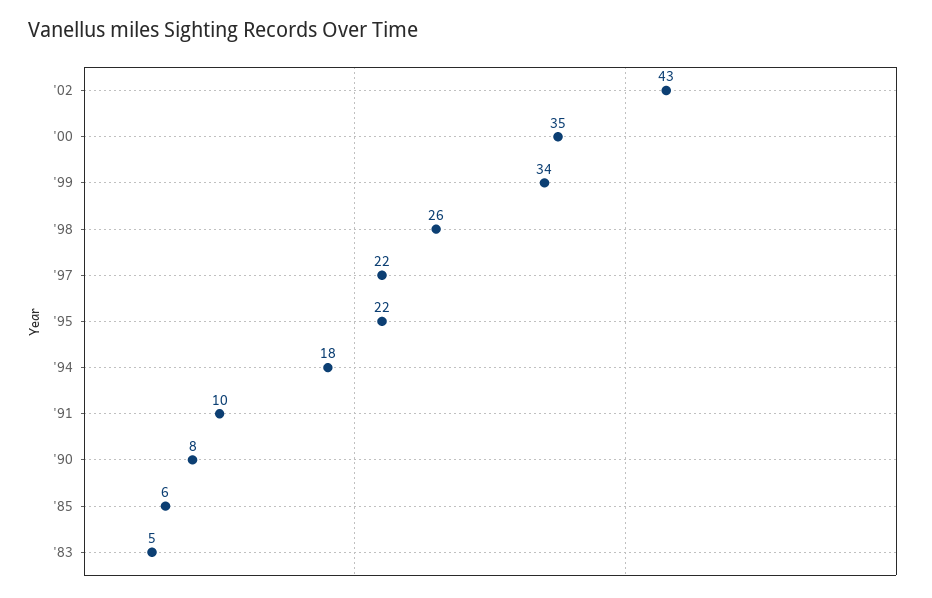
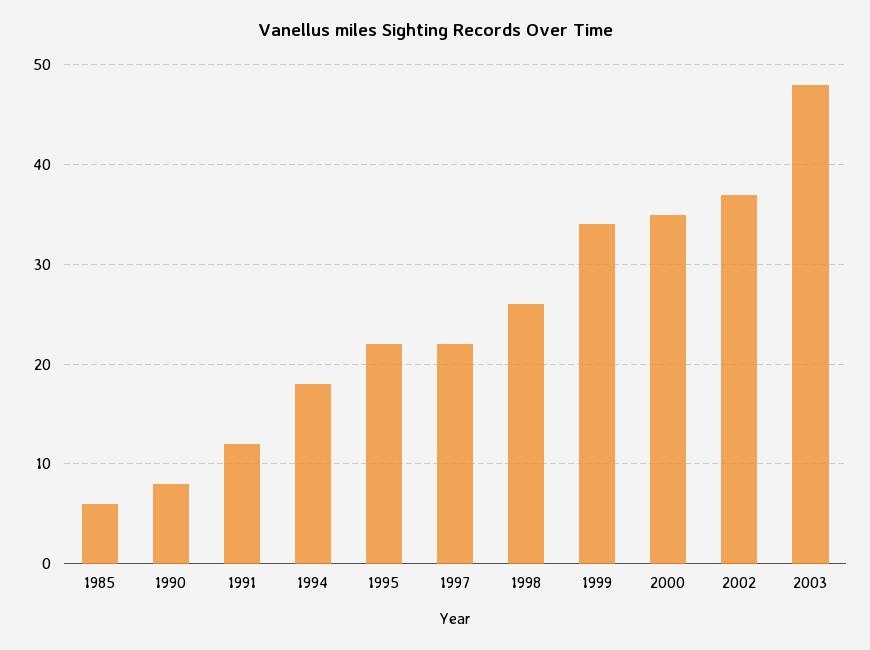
'02: 43 -> 37
'91: 10 -> 12
'83: 5 -> none
2003: none -> 48

